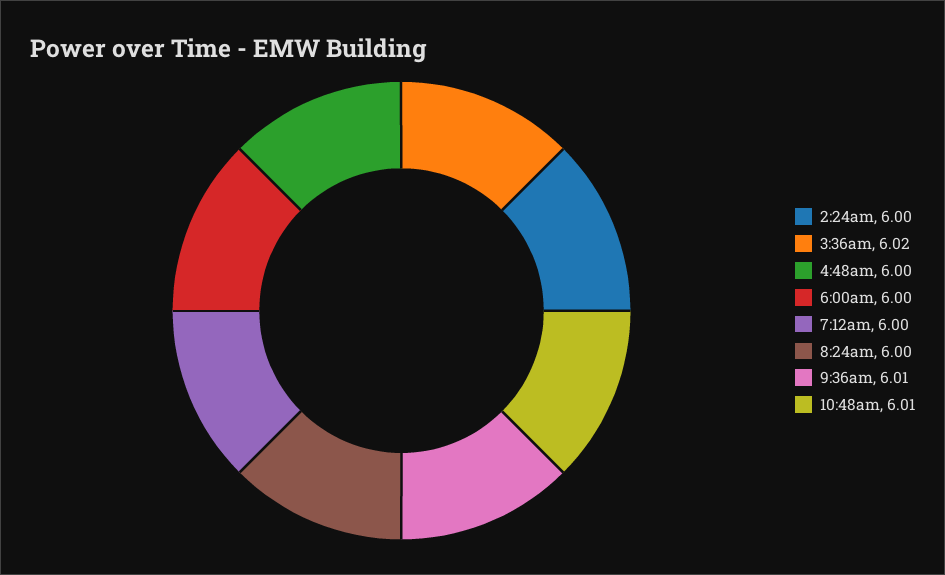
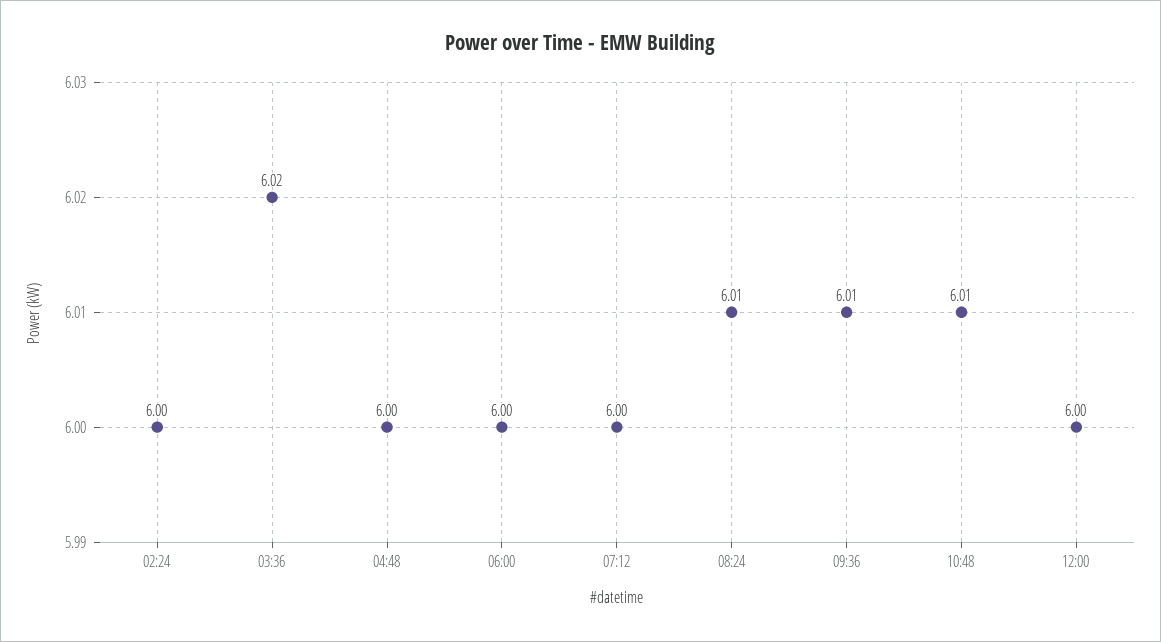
8:24am: 6 -> 6.01
12:00: none -> 6

